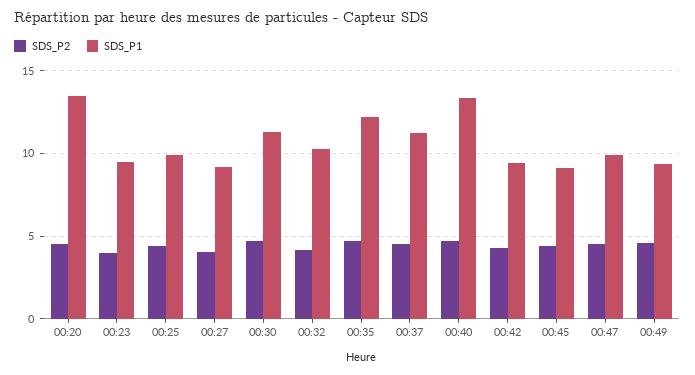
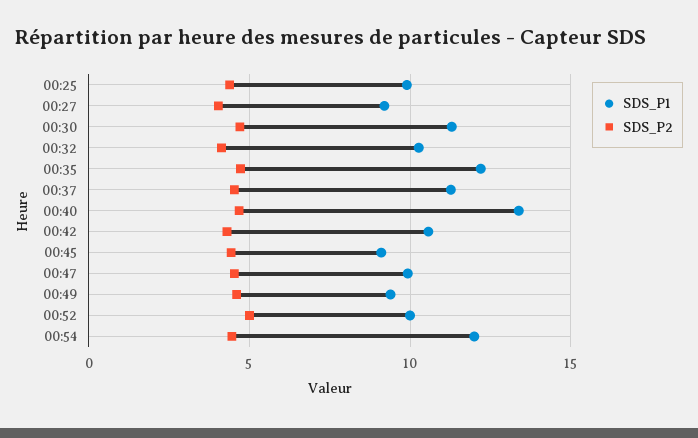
SDS_P2, 00:20: 4.5 -> none
SDS_P1, 00:20: 13.5 -> none
SDS_P2, 00:23: 4 -> none
SDS_P1, 00:23: 9.5 -> none
SDS_P1, 00:42: 9.5 -> 10.5
SDS_P1, 00:52: none -> 10
SDS_P2, 00:52: none -> 5
SDS_P1, 00:54: none -> 12
SDS_P2, 00:54: none -> 4.5

